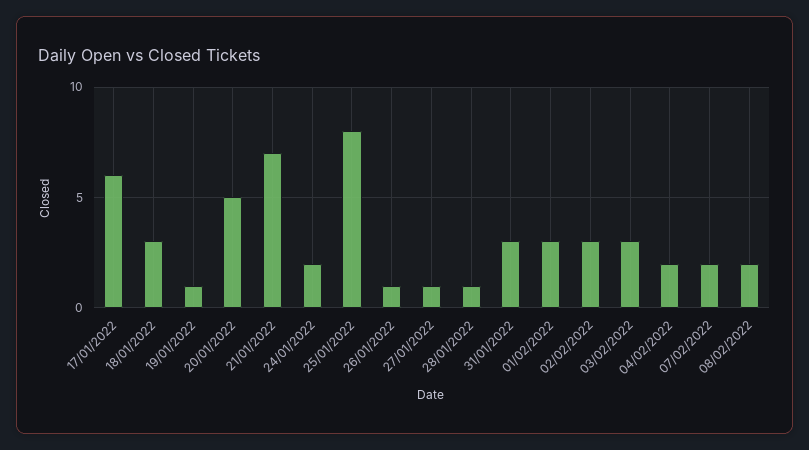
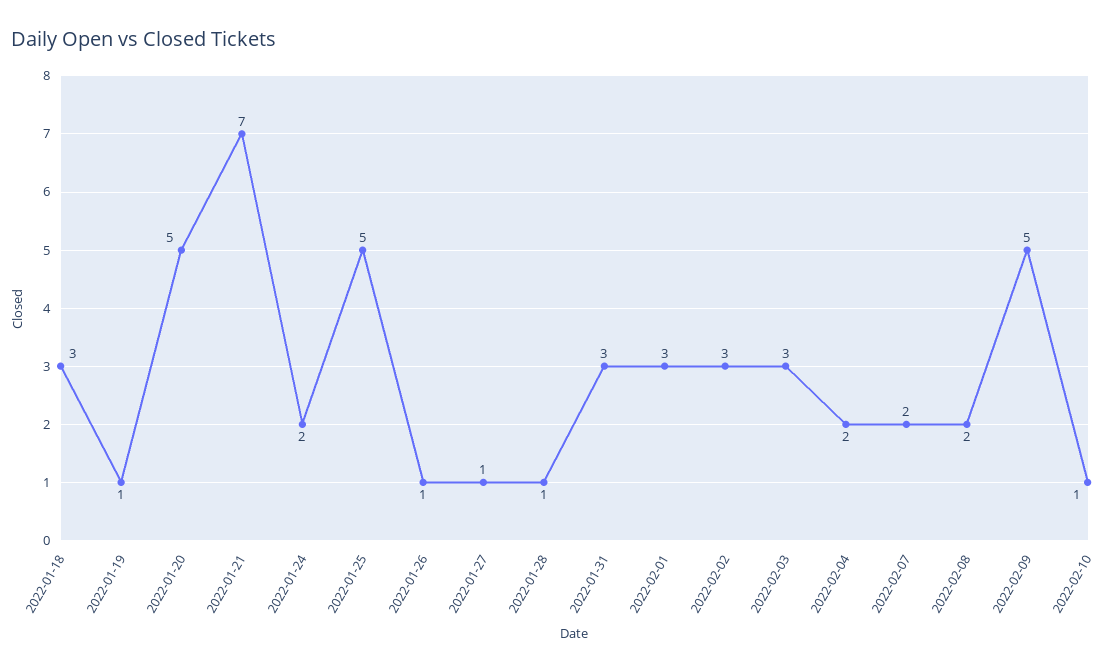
17/01/2022: 6 -> none
25/01/2022: 8 -> 5
2022-02-09: none -> 5
2022-02-10: none -> 1

